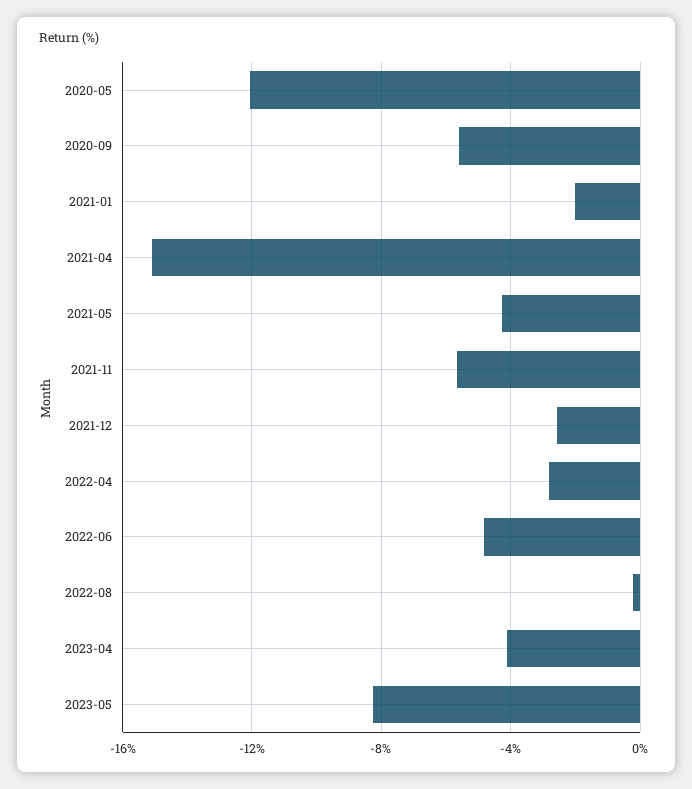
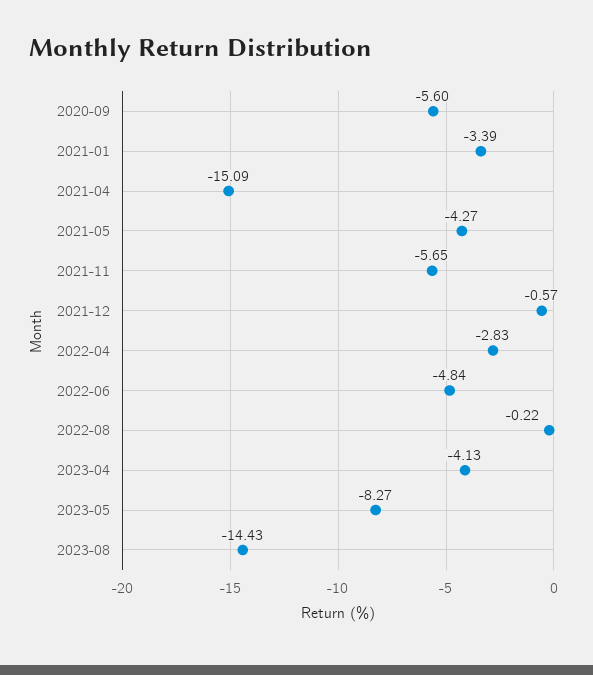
2020-05: -12 -> none
2021-01: -2 -> -3.39
2021-12: -2.5 -> -0.57
2023-08: none -> -14.43

